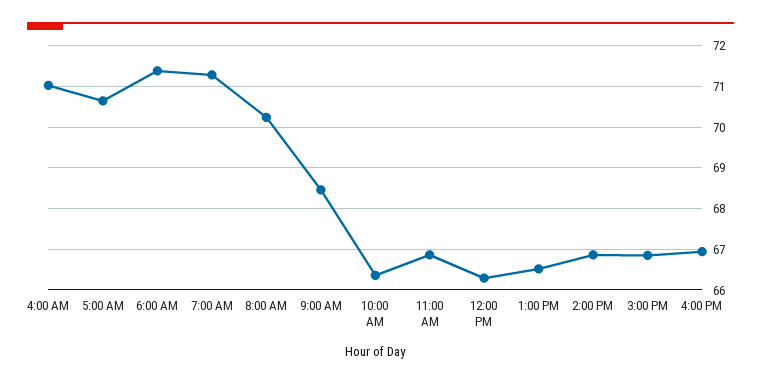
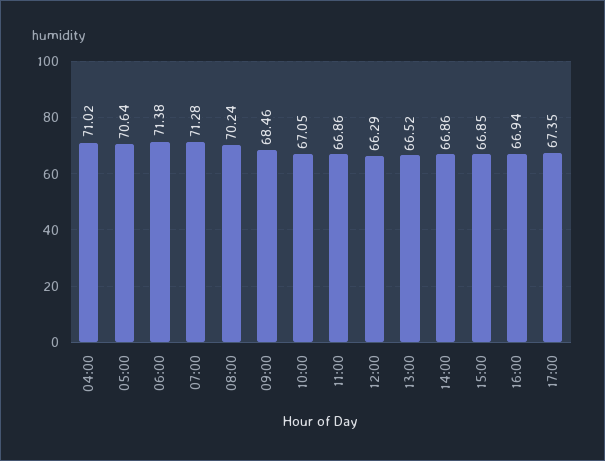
10:00 AM: 66.4 -> 67.05
17:00: none -> 67.35

